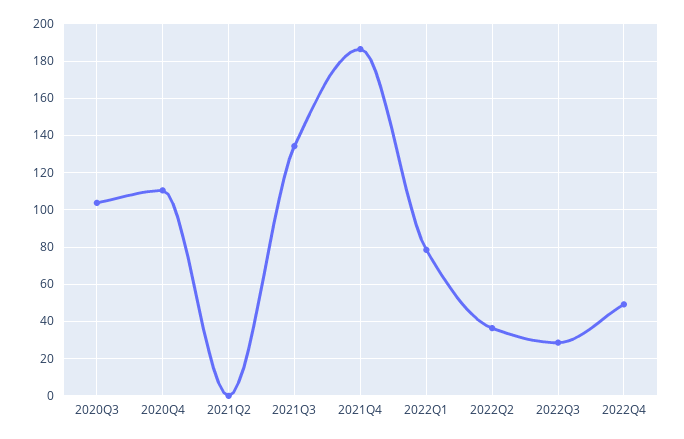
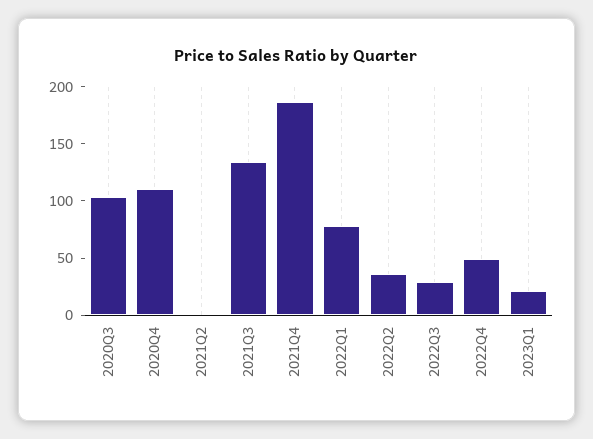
2023Q1: none -> 20

